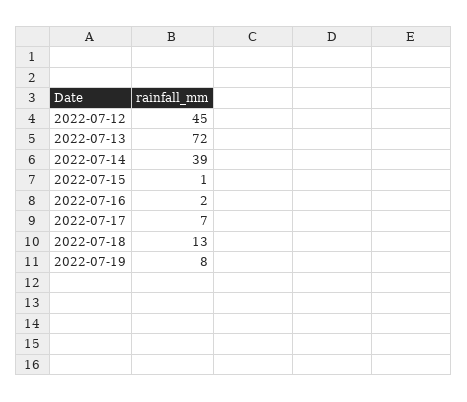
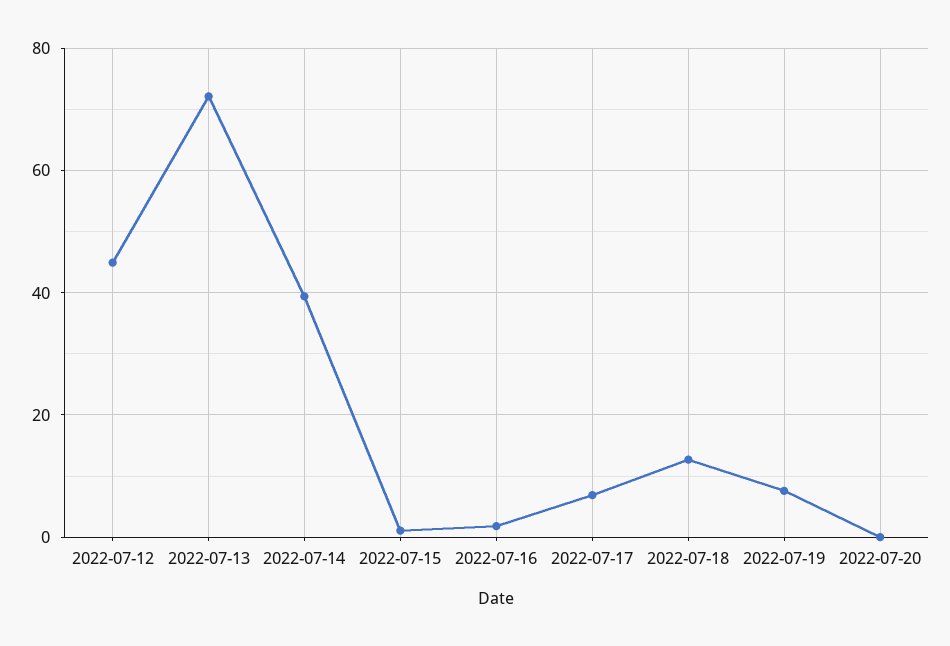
2022-07-20: none -> 0

